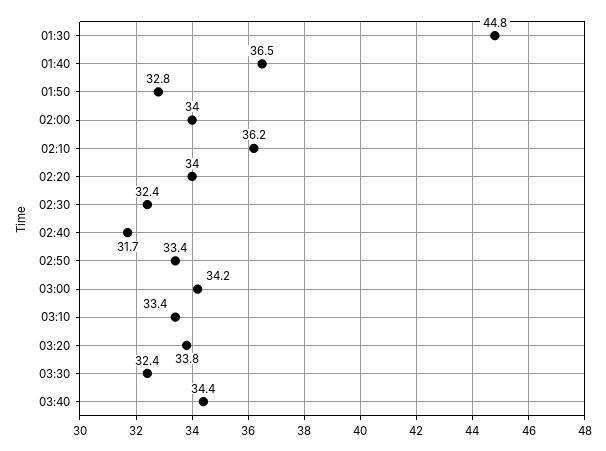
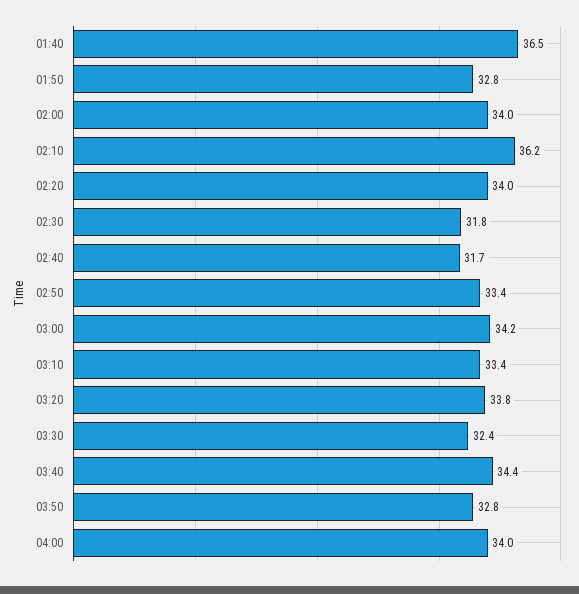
01:30: 44.8 -> none
02:30: 32.4 -> 31.8
03:50: none -> 32.8
04:00: none -> 34

